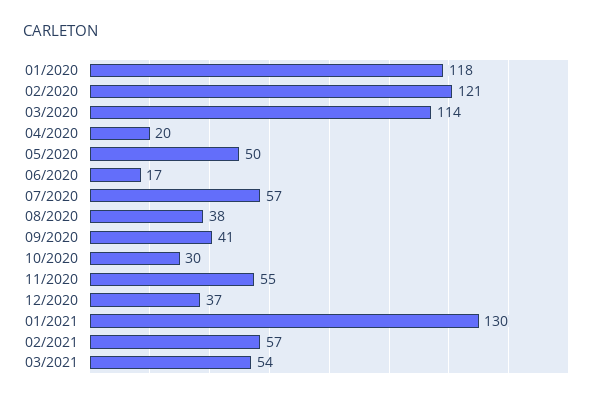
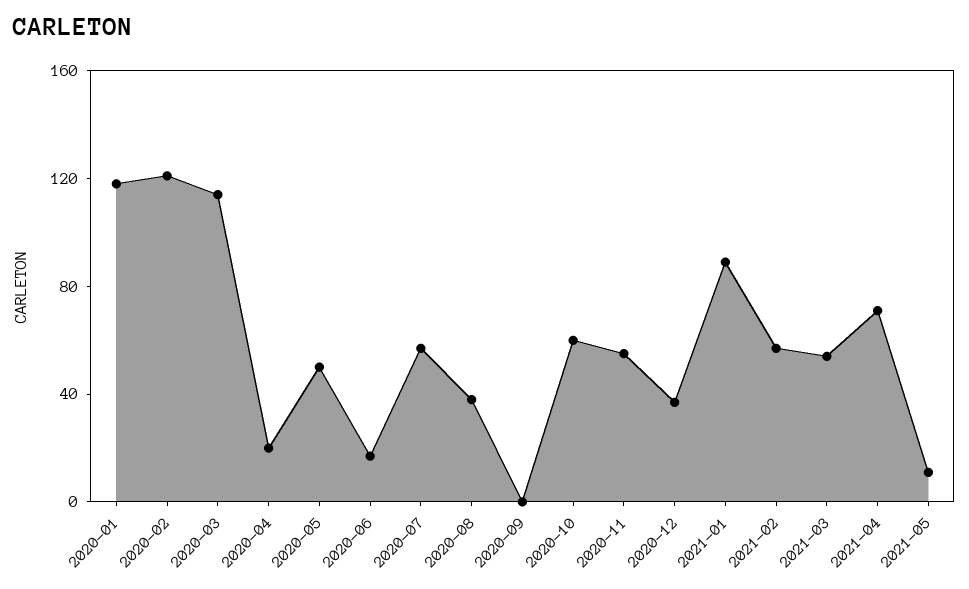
09/2020: 41 -> 0
10/2020: 30 -> 60
01/2021: 130 -> 90
2021-04: none -> 70
2021-05: none -> 10

